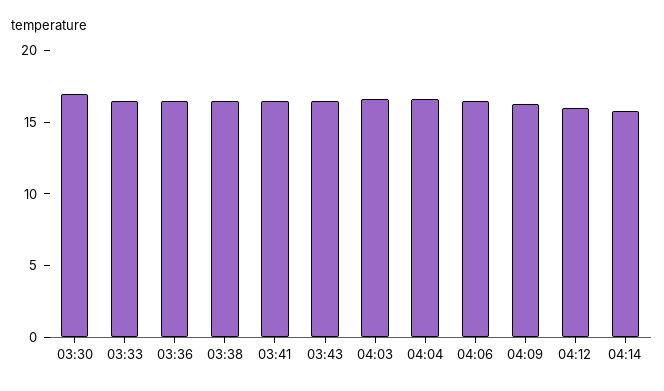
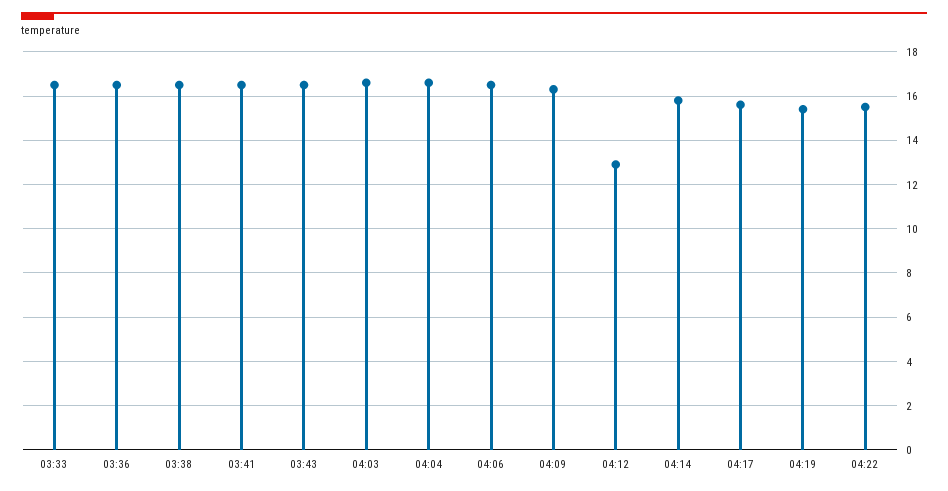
03:30: 17 -> none
04:12: 16 -> 13
04:17: none -> 15.5
04:19: none -> 15.5
04:22: none -> 15.5

